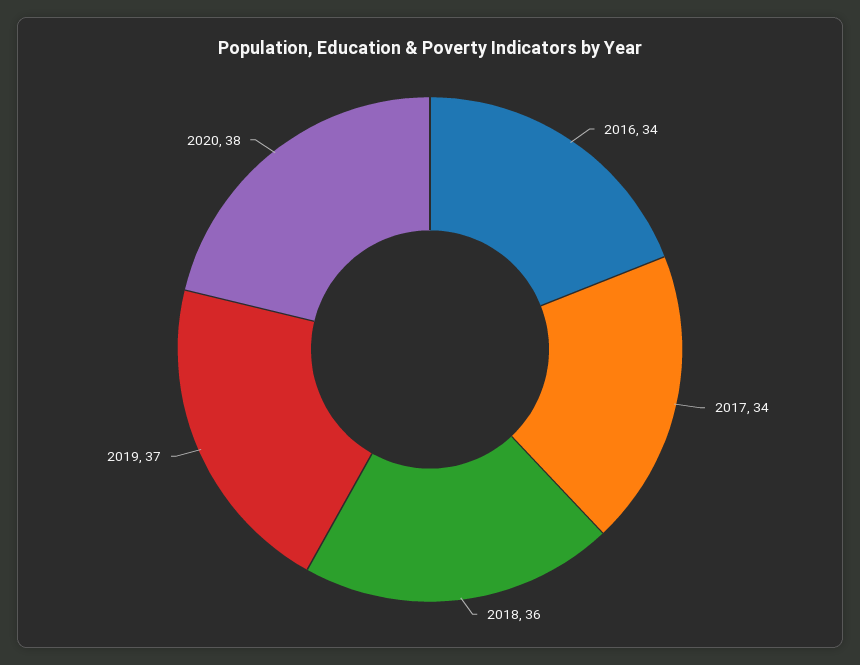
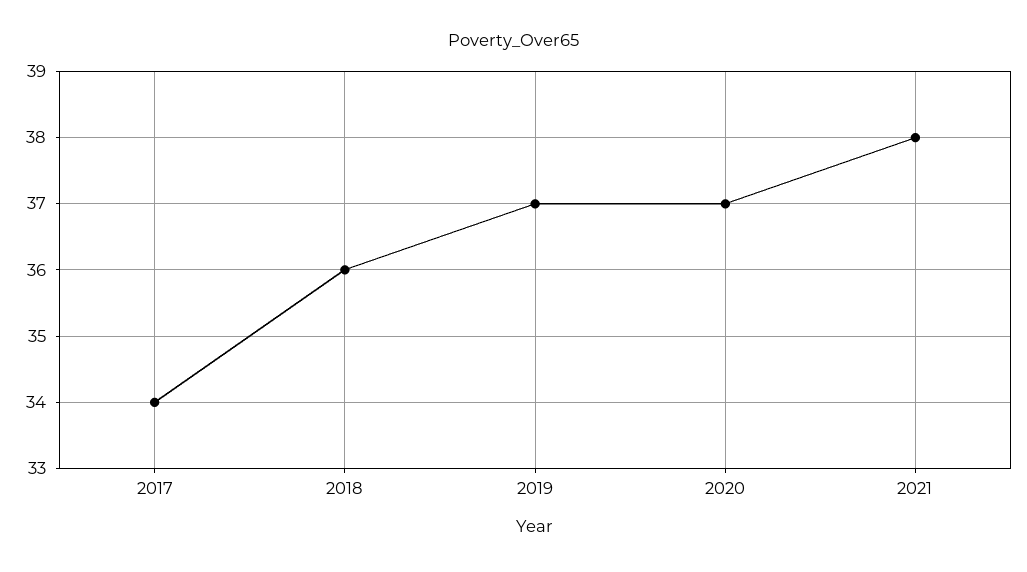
2016: 34 -> none
2020: 38 -> 37
2021: none -> 38

